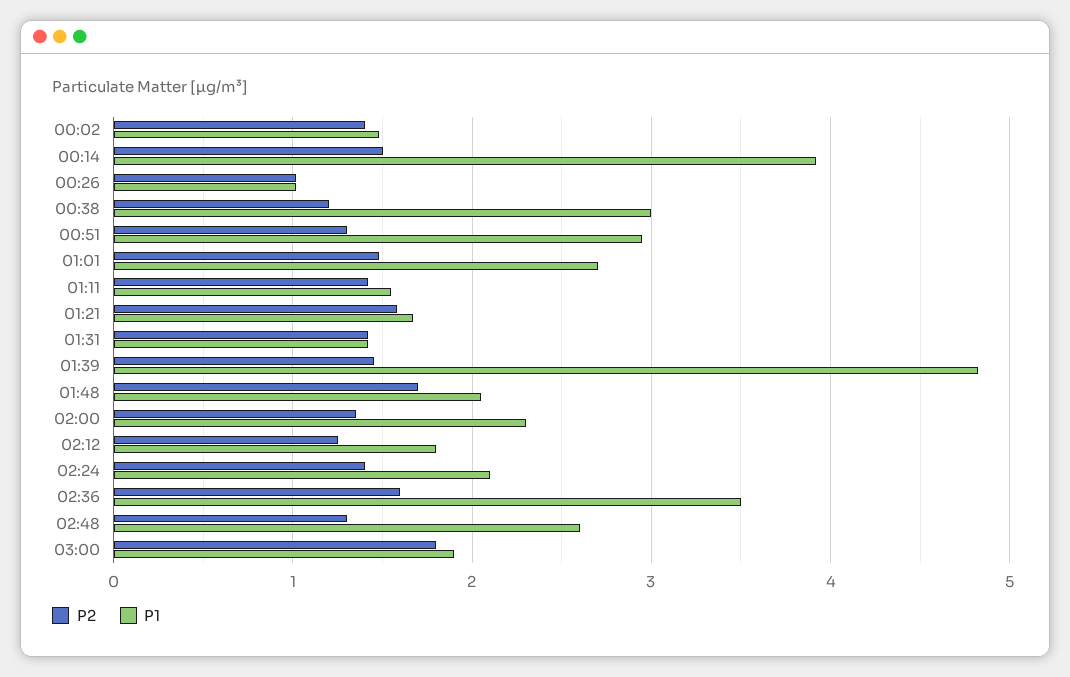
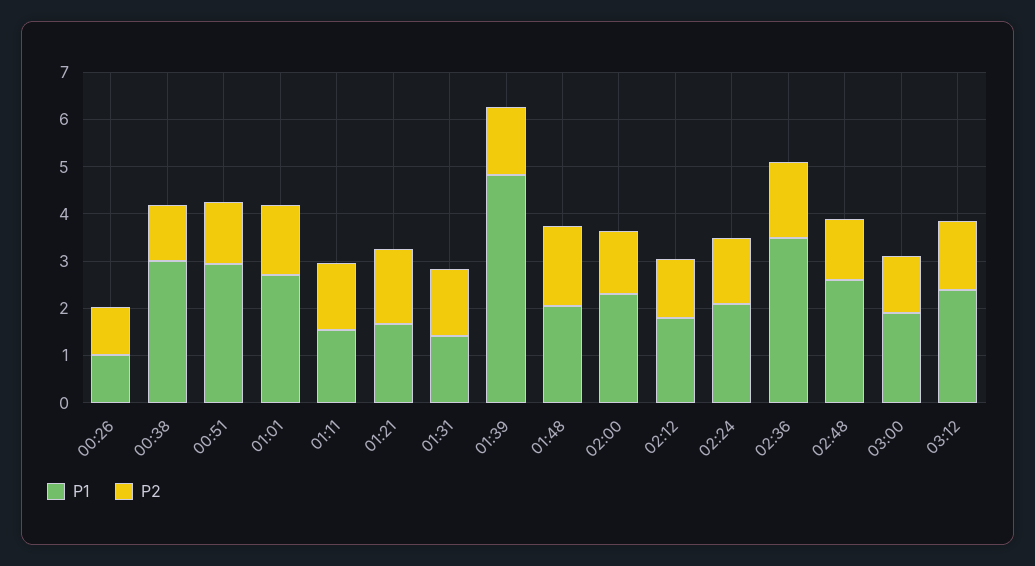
P2, 00:02: 1.4 -> none
P1, 00:02: 1.5 -> none
P2, 00:14: 1.5 -> none
P1, 00:14: 3.9 -> none
P2, 03:00: 1.8 -> 1.2
P1, 03:12: none -> 2.4
P2, 03:12: none -> 1.4

